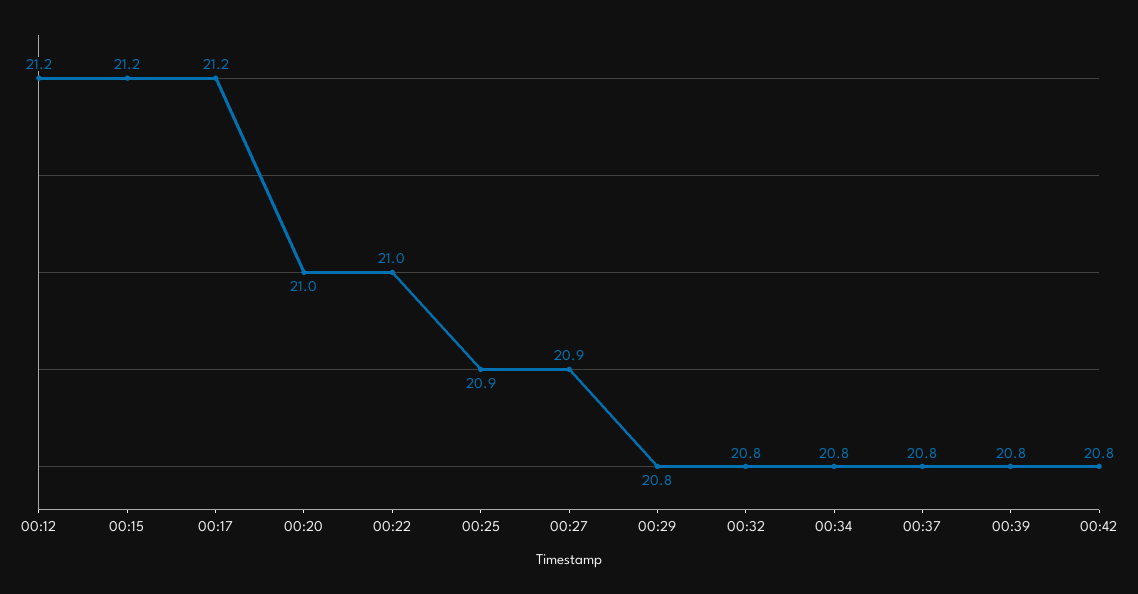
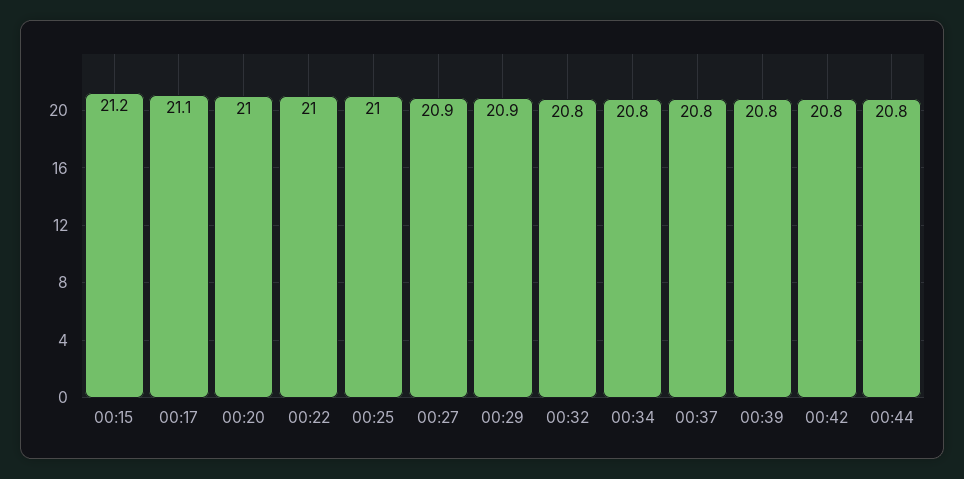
00:12: 21.2 -> none
00:17: 21.2 -> 21.1
00:25: 20.9 -> 21
00:29: 20.8 -> 20.9
00:44: none -> 20.8

